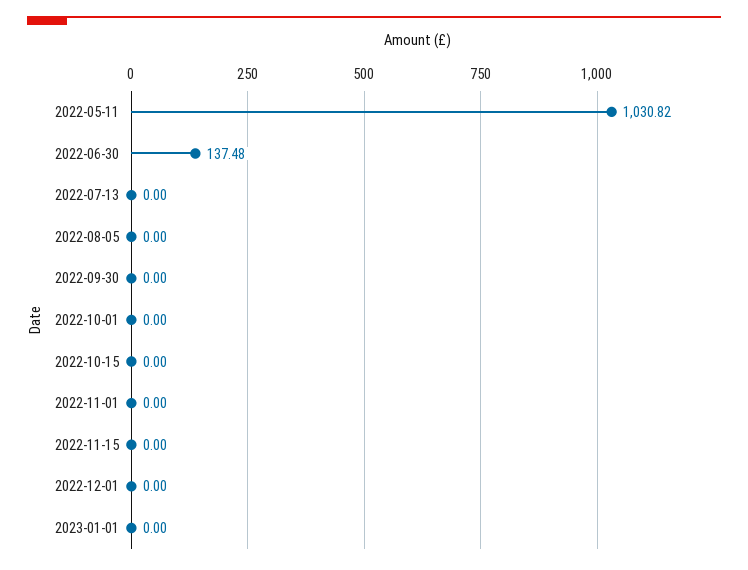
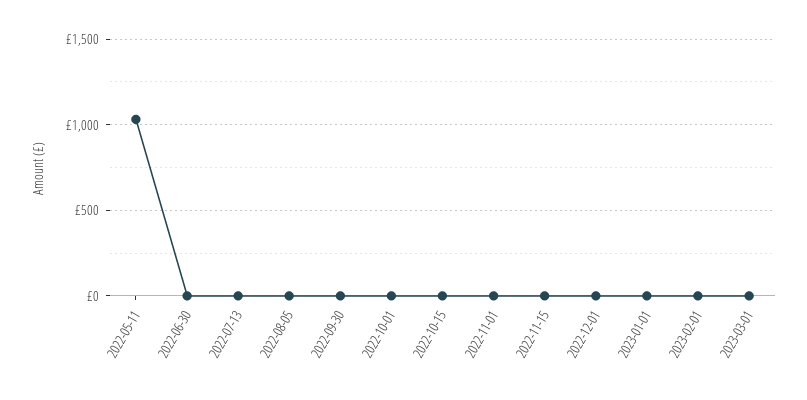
2022-06-30: 137.48 -> 0
2023-02-01: none -> 0
2023-03-01: none -> 0

